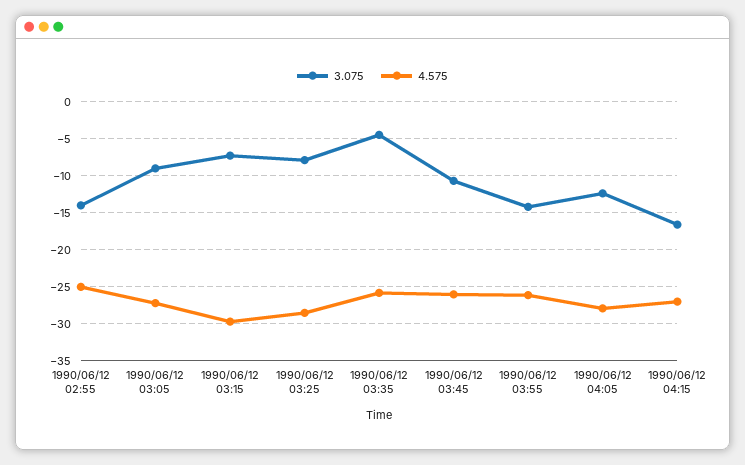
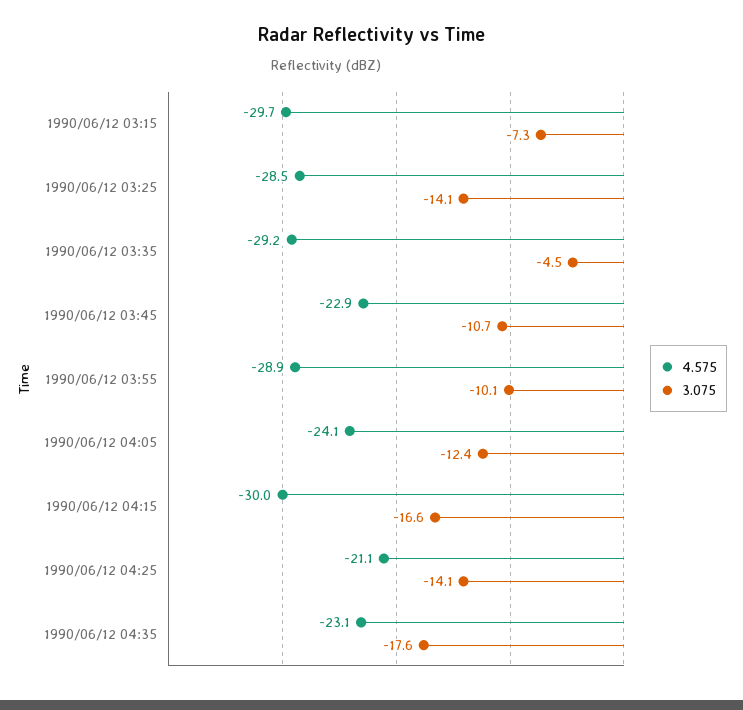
3.075, 1990/06/12 02:55: -14 -> none
4.575, 1990/06/12 02:55: -25 -> none
3.075, 1990/06/12 03:05: -9 -> none
4.575, 1990/06/12 03:05: -27 -> none
3.075, 1990/06/12 03:25: -8 -> -14.1
4.575, 1990/06/12 03:35: -26 -> -29.2
4.575, 1990/06/12 03:45: -26 -> -22.9
3.075, 1990/06/12 03:55: -14 -> -10.1
4.575, 1990/06/12 03:55: -26 -> -28.9
4.575, 1990/06/12 04:05: -28 -> -24.1
4.575, 1990/06/12 04:15: -27 -> -30
4.575, 1990/06/12 04:25: none -> -21.1
3.075, 1990/06/12 04:25: none -> -14.1
4.575, 1990/06/12 04:35: none -> -23.1
3.075, 1990/06/12 04:35: none -> -17.6

